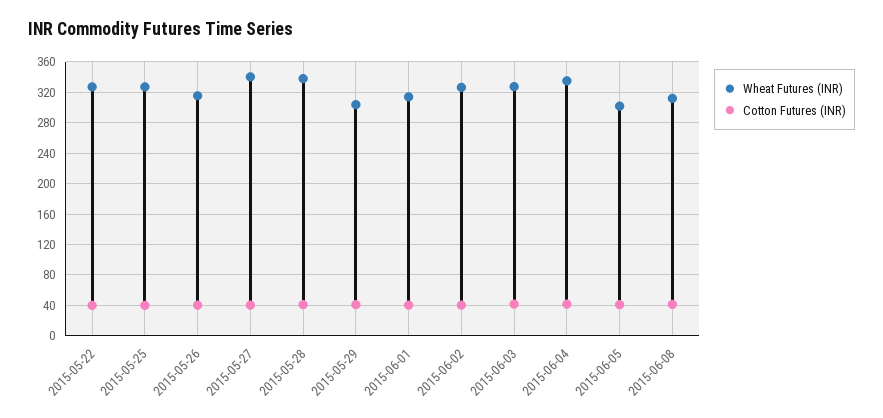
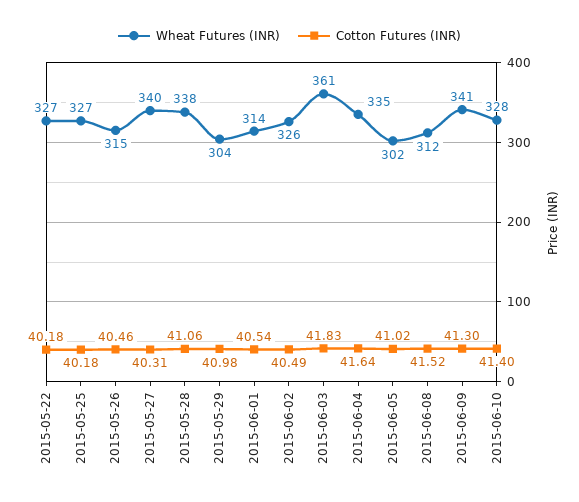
Wheat Futures (INR), 2015-06-03: 330 -> 361
Wheat Futures (INR), 2015-06-09: none -> 341
Cotton Futures (INR), 2015-06-09: none -> 41.3
Wheat Futures (INR), 2015-06-10: none -> 328
Cotton Futures (INR), 2015-06-10: none -> 41.4

